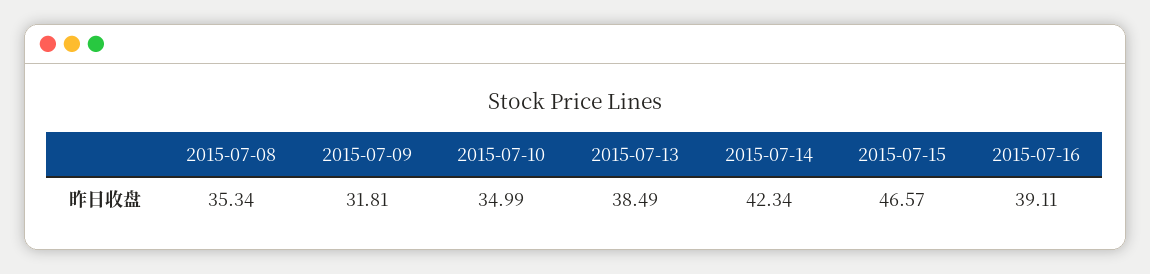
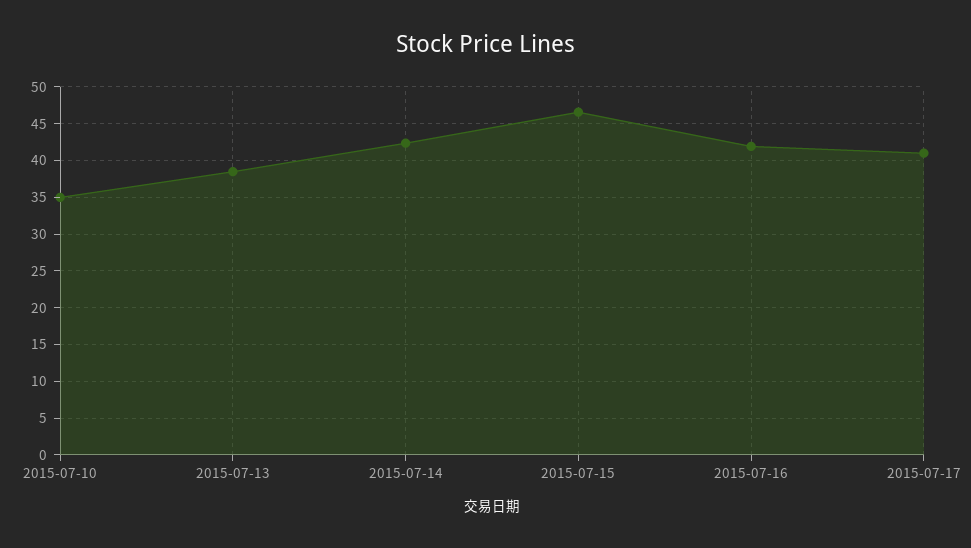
2015-07-08: 35.34 -> none
2015-07-09: 31.81 -> none
2015-07-16: 39.11 -> 42
2015-07-17: none -> 41

